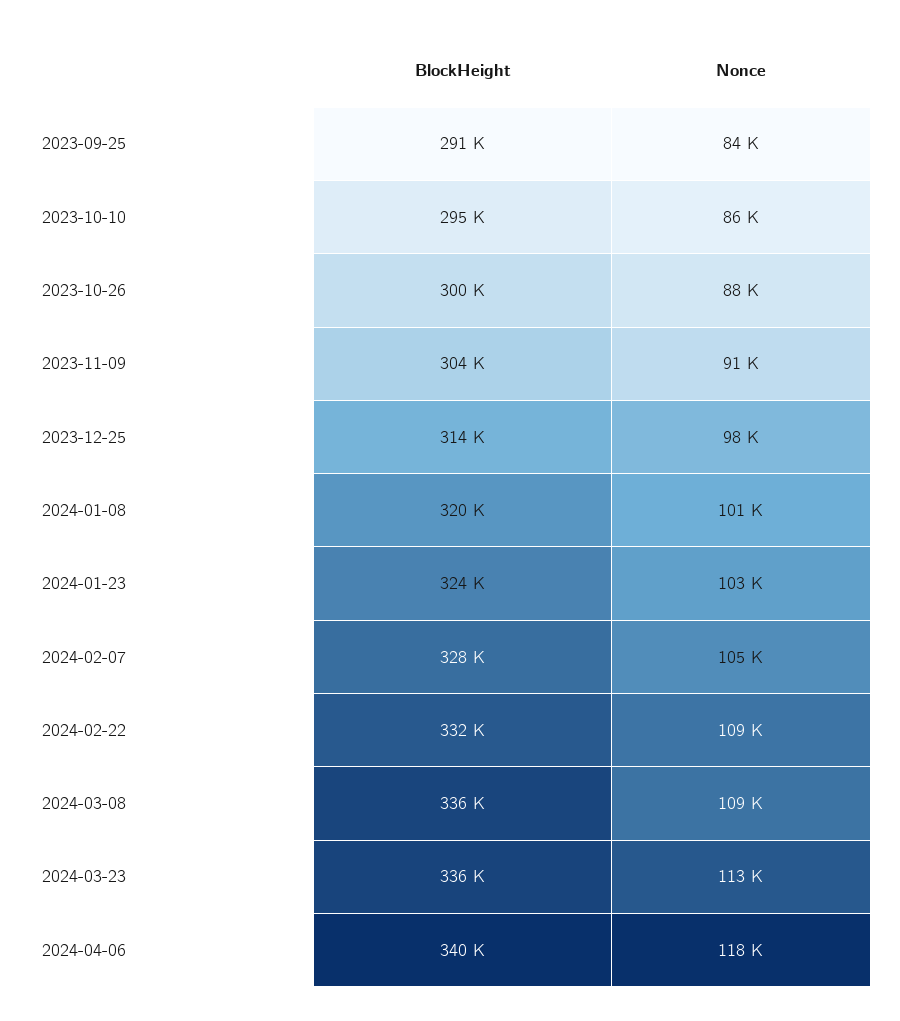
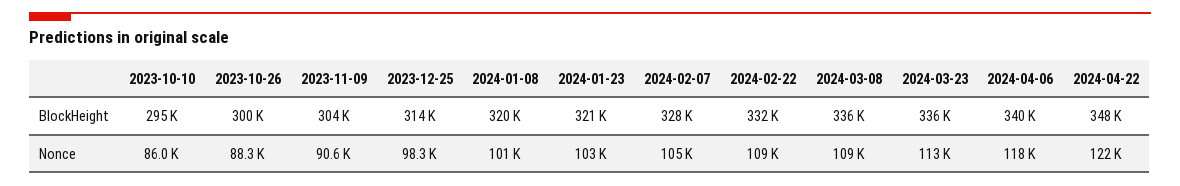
BlockHeight, 2023-09-25: 291000 -> none
Nonce, 2023-09-25: 84000 -> none
BlockHeight, 2024-01-23: 324000 -> 321000
BlockHeight, 2024-04-22: none -> 348000
Nonce, 2024-04-22: none -> 122000

